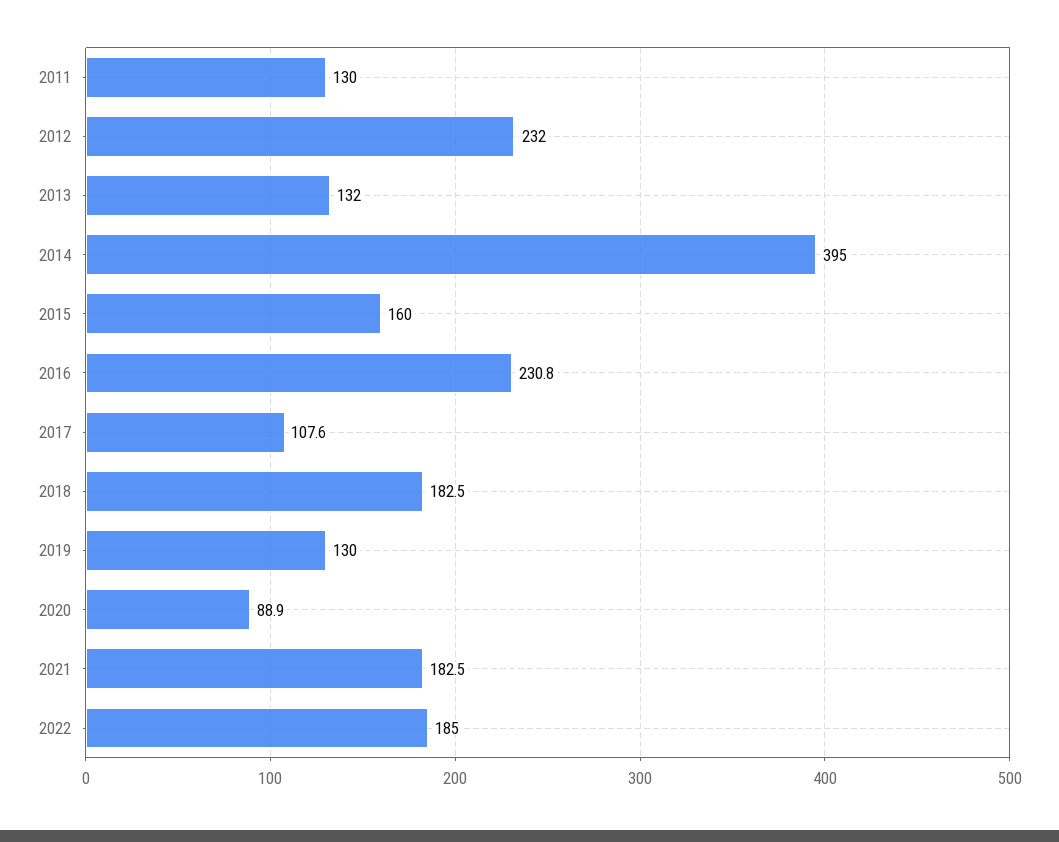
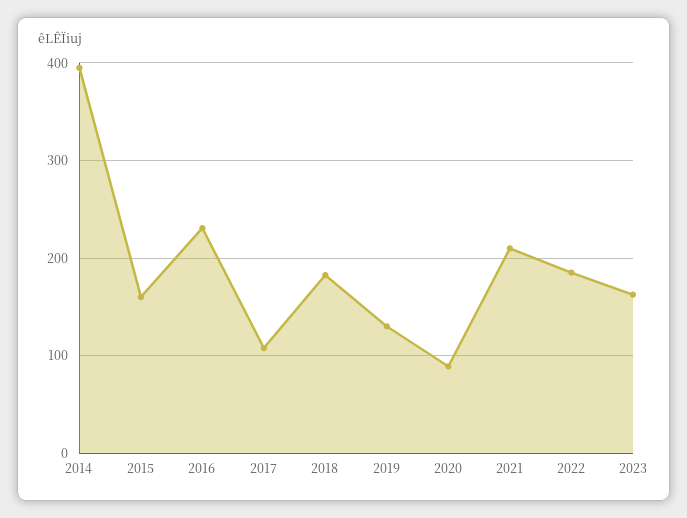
2011: 130 -> none
2012: 232 -> none
2013: 132 -> none
2021: 182.5 -> 210
2023: none -> 160

